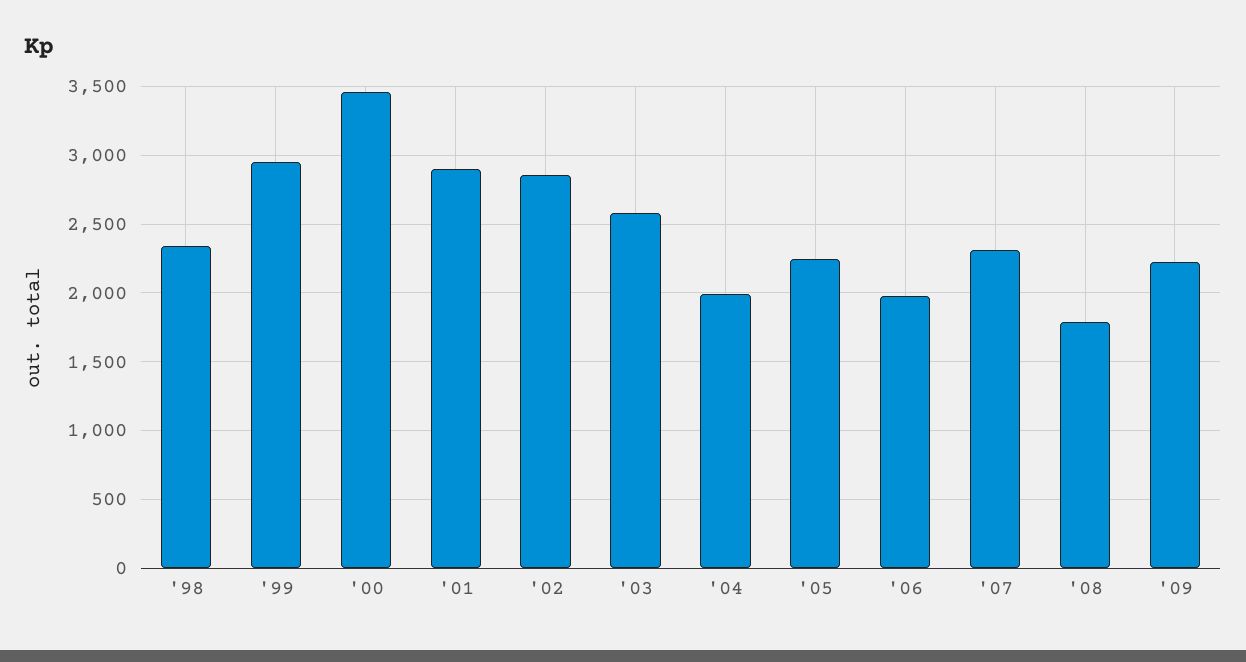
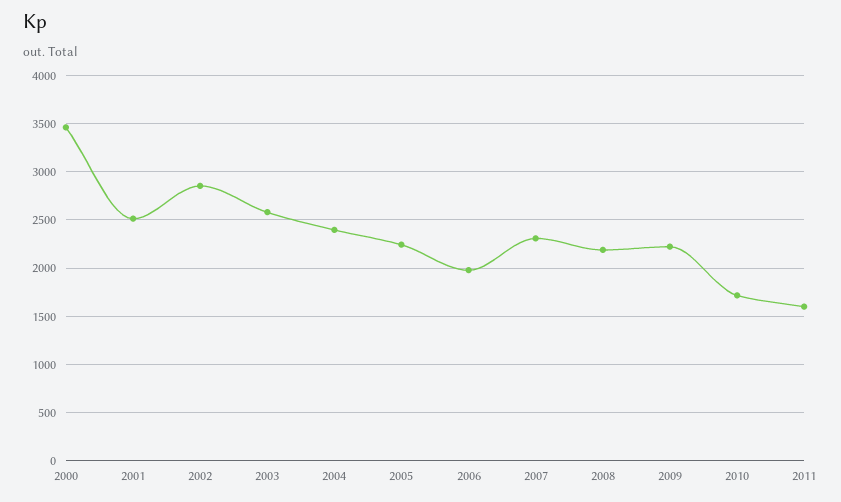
'98: 2350 -> none
'99: 2950 -> none
'01: 2900 -> 2500
'04: 2000 -> 2400
'08: 1800 -> 2200
2010: none -> 1700
2011: none -> 1600

